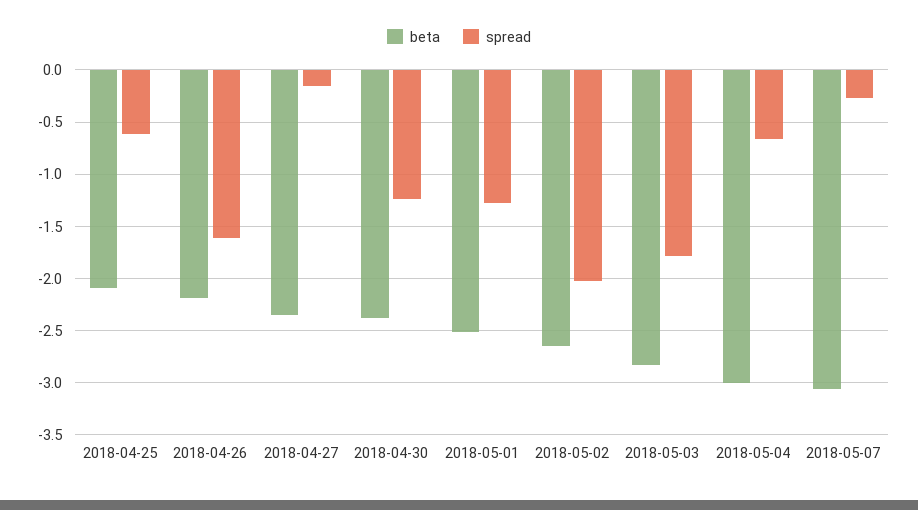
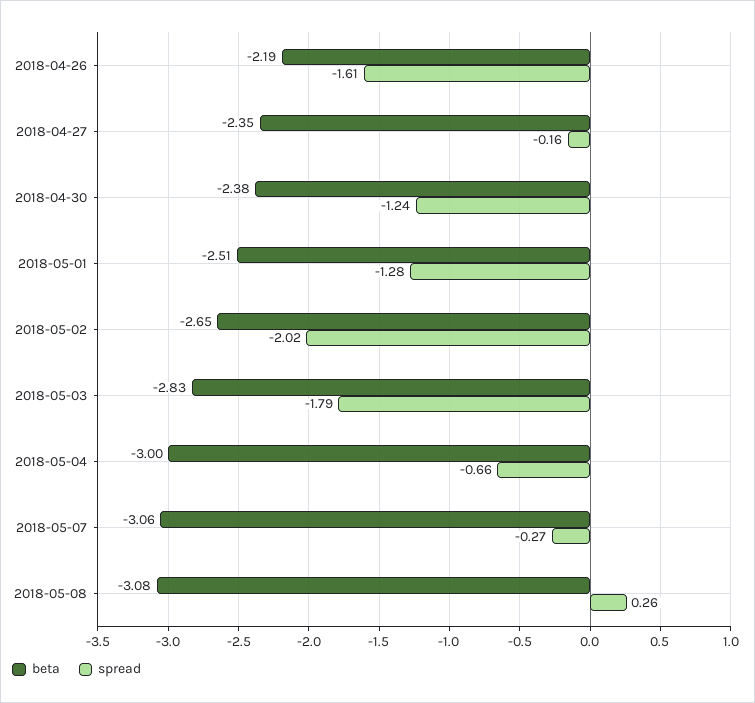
beta, 2018-04-25: -2.1 -> none
spread, 2018-04-25: -0.6 -> none
beta, 2018-05-08: none -> -3.08
spread, 2018-05-08: none -> 0.26

